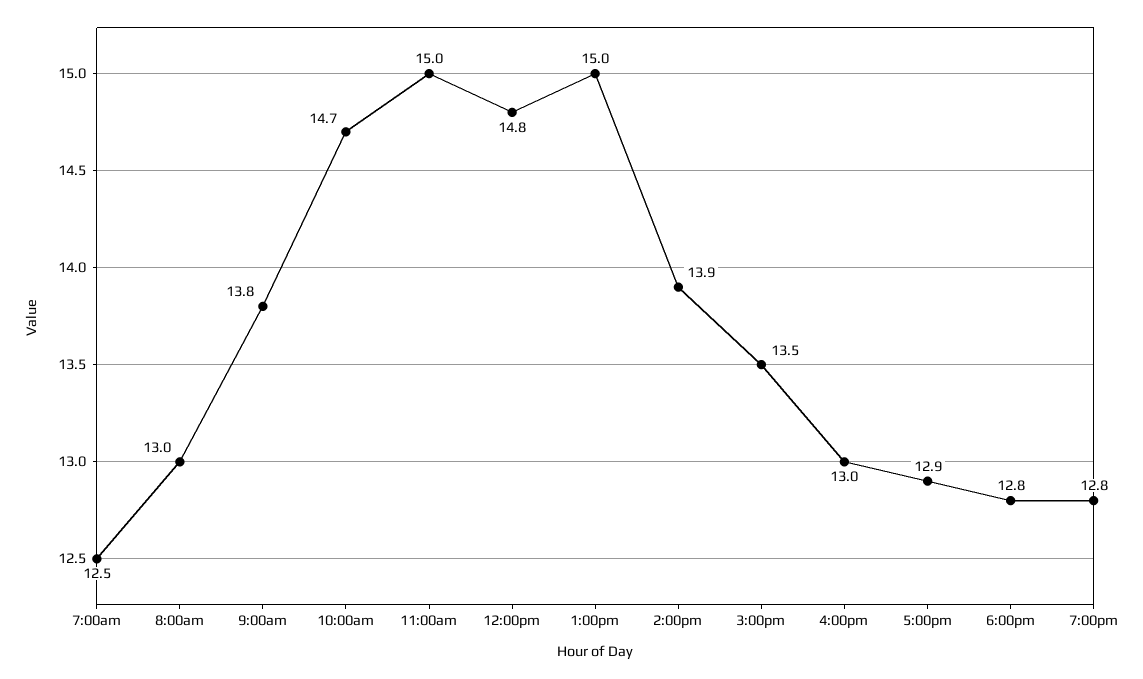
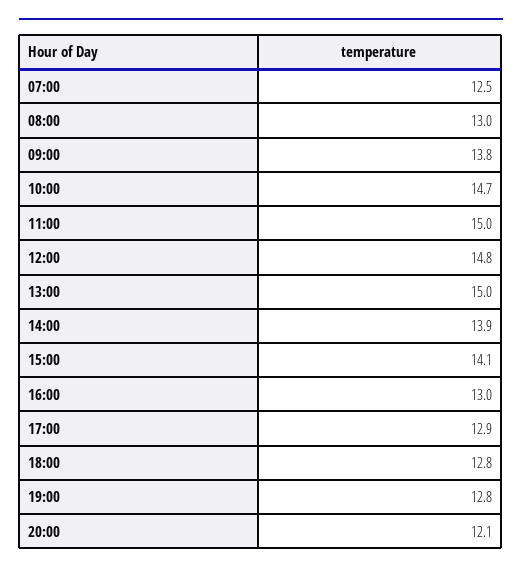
3:00pm: 13.5 -> 14.1
20:00: none -> 12.1

